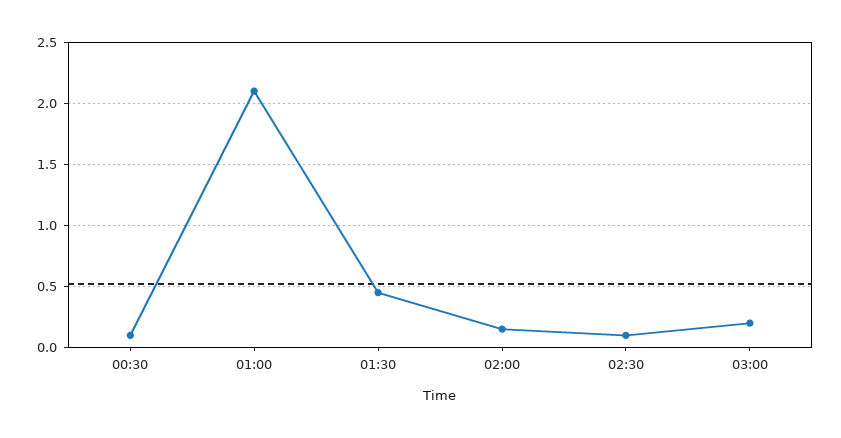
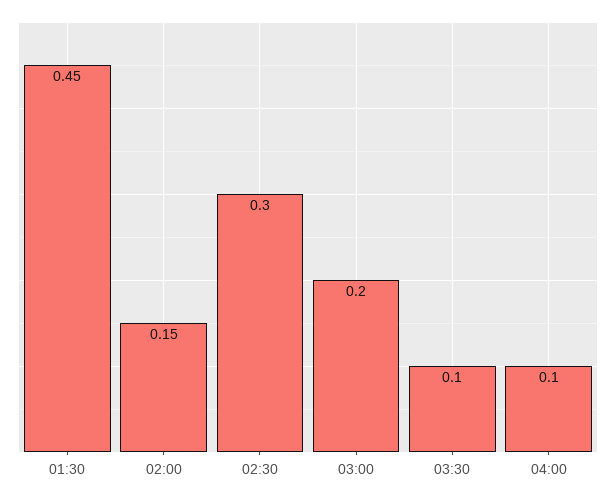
00:30: 0.1 -> none
01:00: 2.1 -> none
02:30: 0.1 -> 0.3
03:30: none -> 0.1
04:00: none -> 0.1

